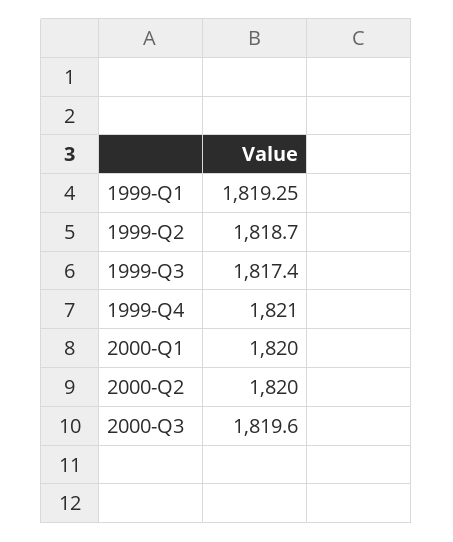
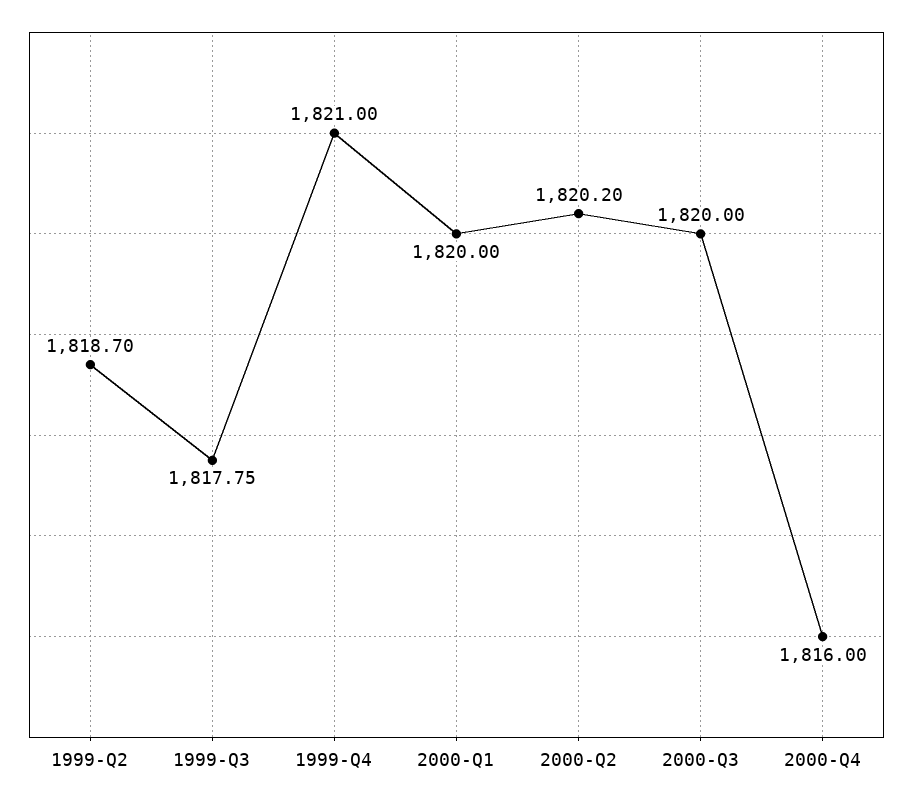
1999-Q1: 1819.25 -> none
1999-Q3: 1817.4 -> 1817.75
2000-Q2: 1820 -> 1820.2
2000-Q3: 1819.6 -> 1820
2000-Q4: none -> 1816

